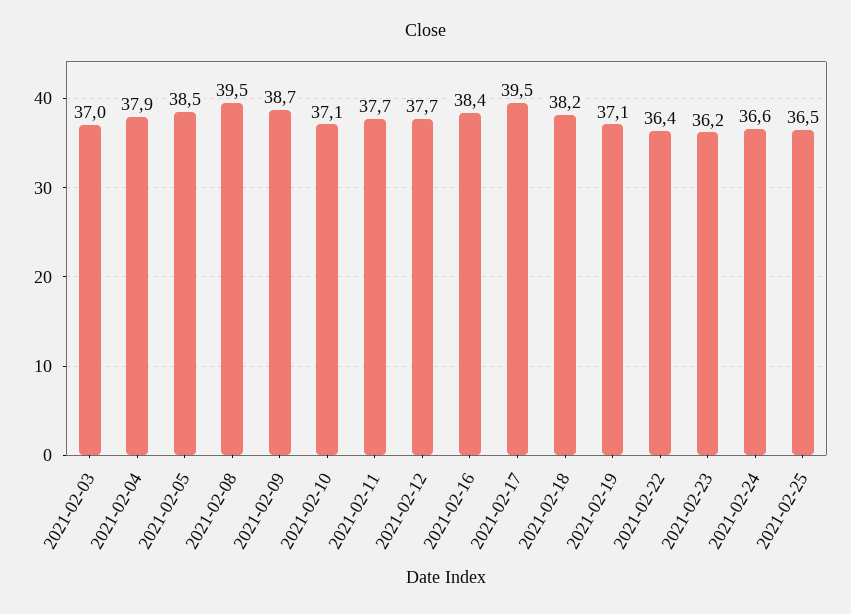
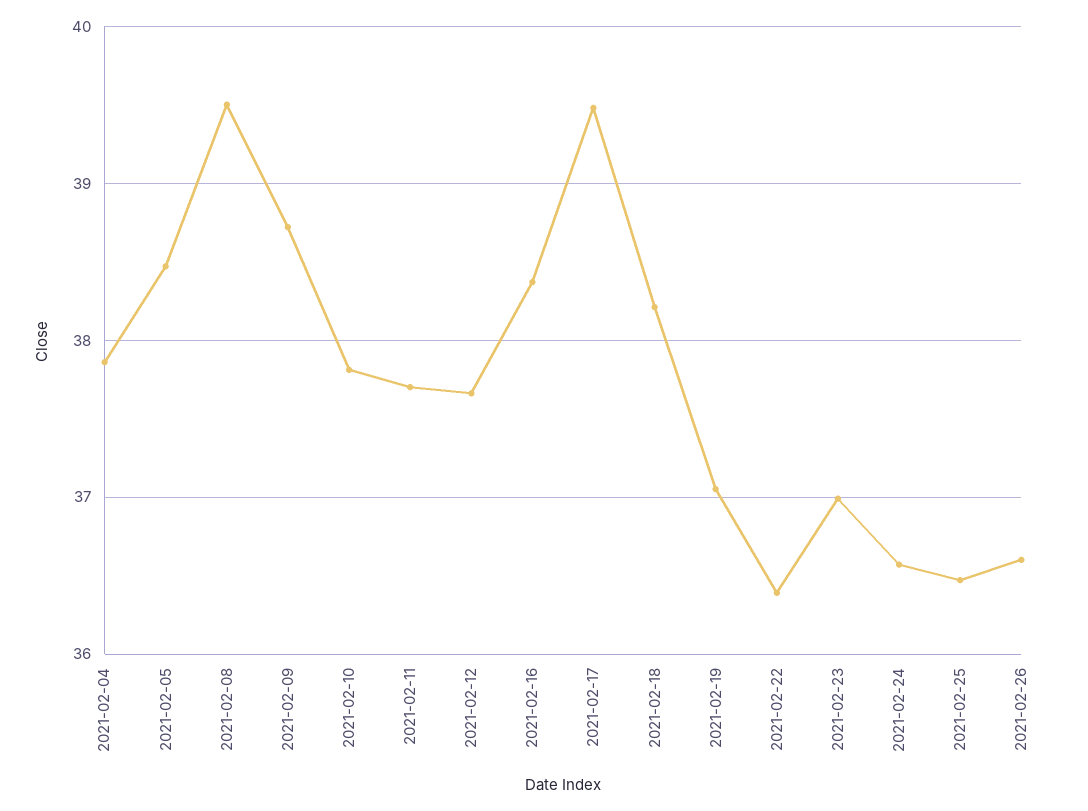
2021-02-03: 37 -> none
2021-02-10: 37.1 -> 37.8
2021-02-23: 36.2 -> 37
2021-02-26: none -> 36.6

